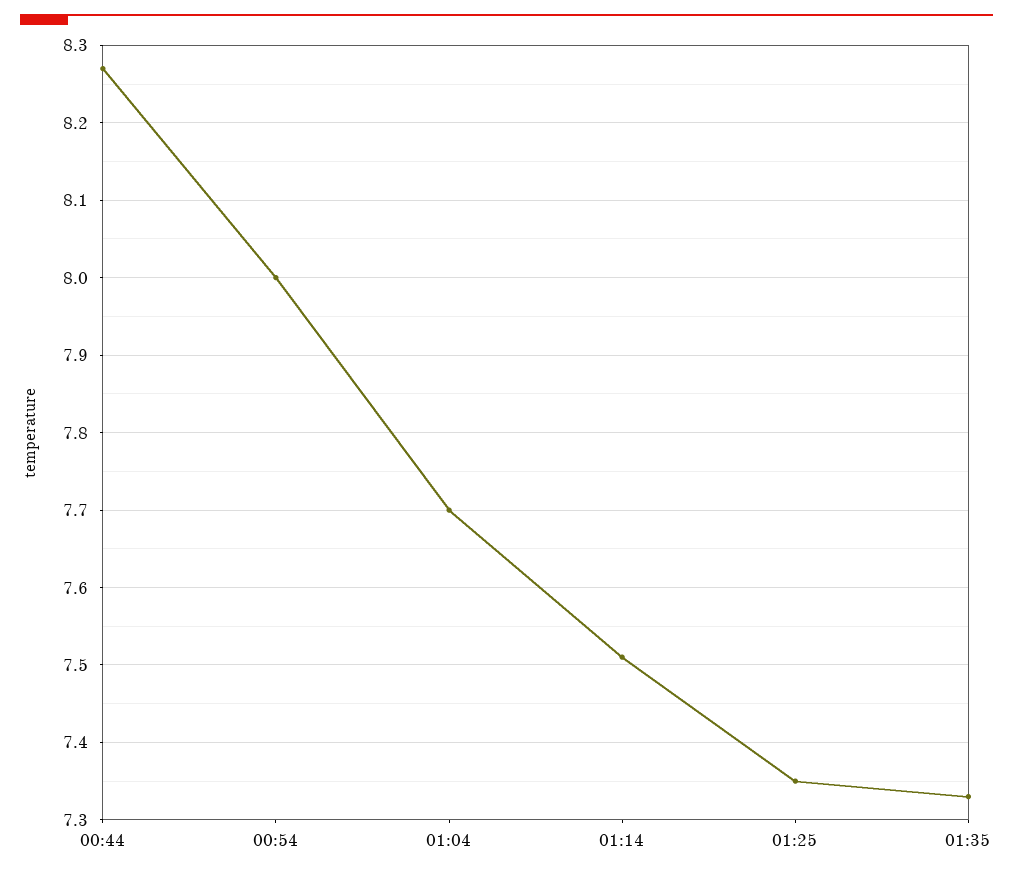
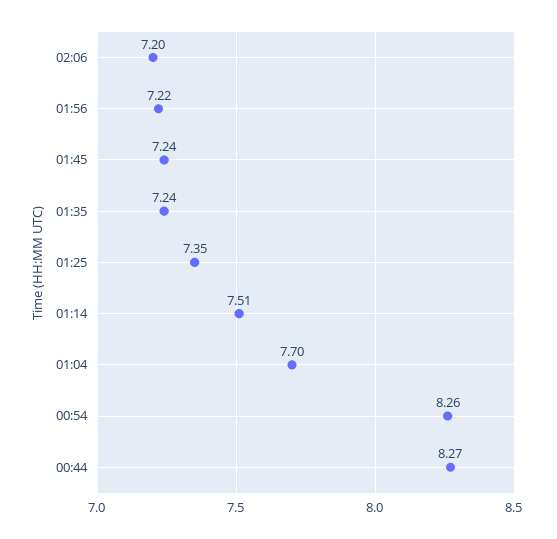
00:54: 8 -> 8.26
01:35: 7.33 -> 7.24
02:06: none -> 7.2
01:56: none -> 7.22
01:45: none -> 7.24

